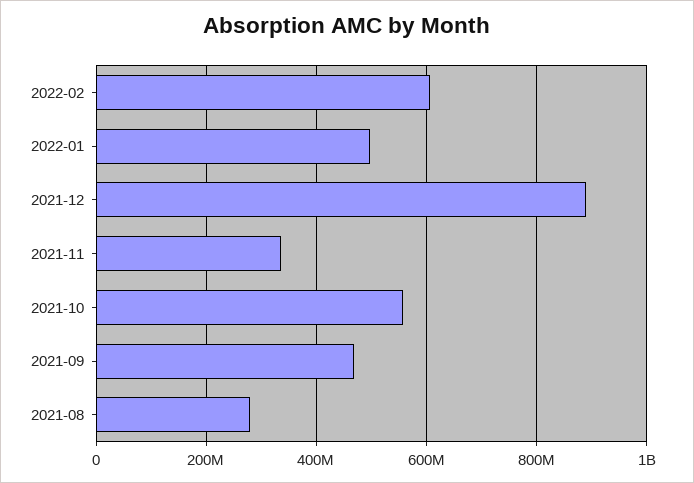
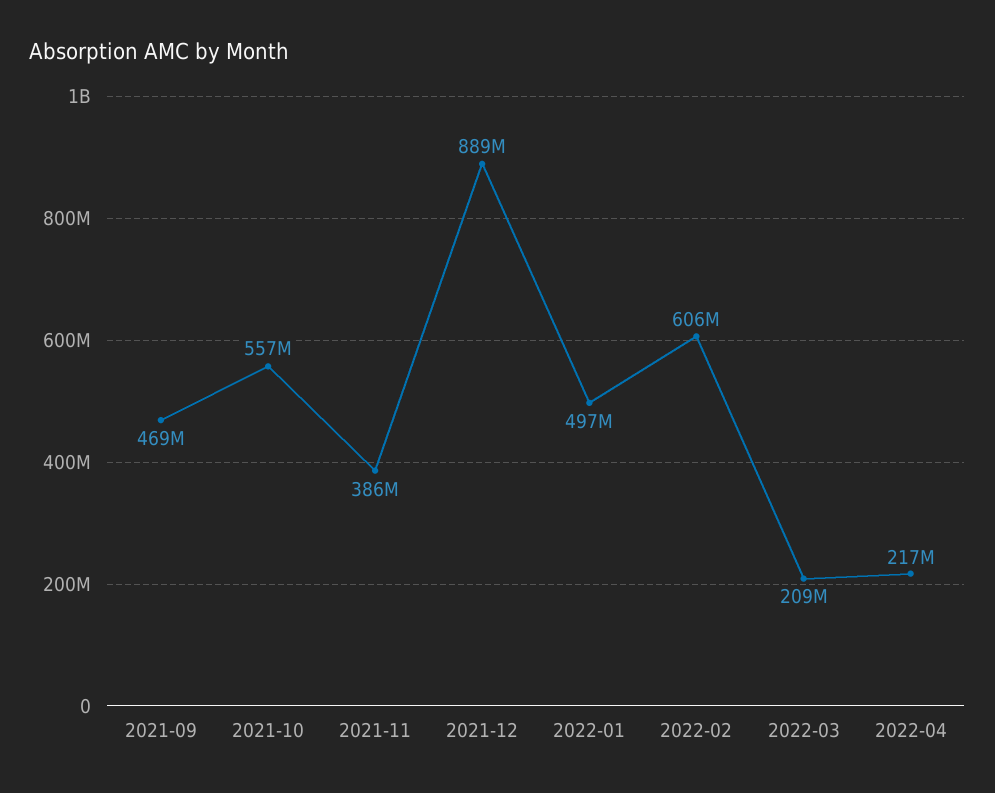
2021-11: 340000000 -> 386000000
2021-08: 280000000 -> none
2022-03: none -> 209000000
2022-04: none -> 217000000

